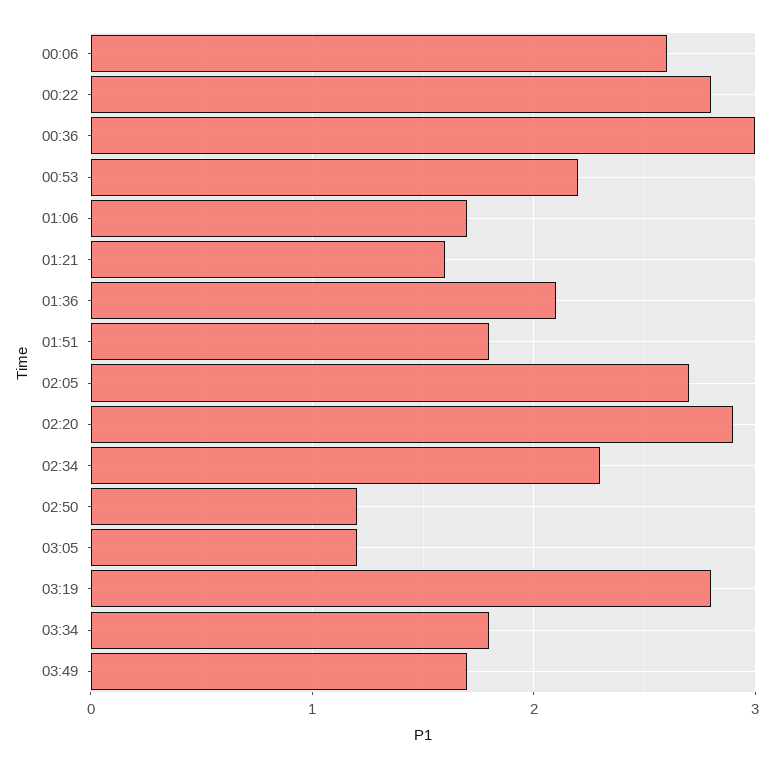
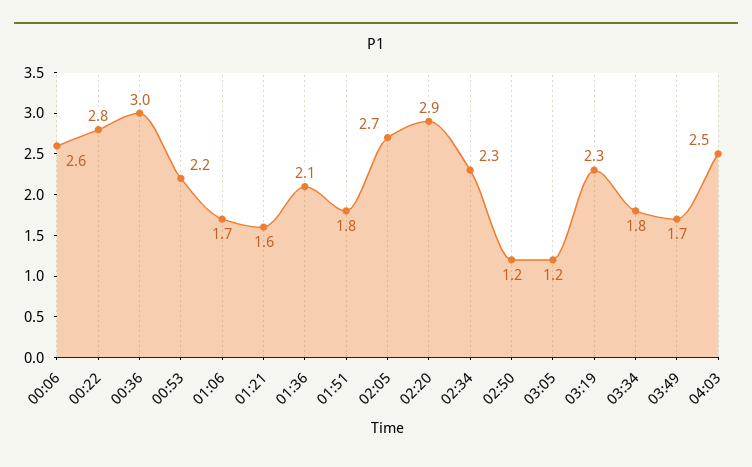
03:19: 2.8 -> 2.3
04:03: none -> 2.5

